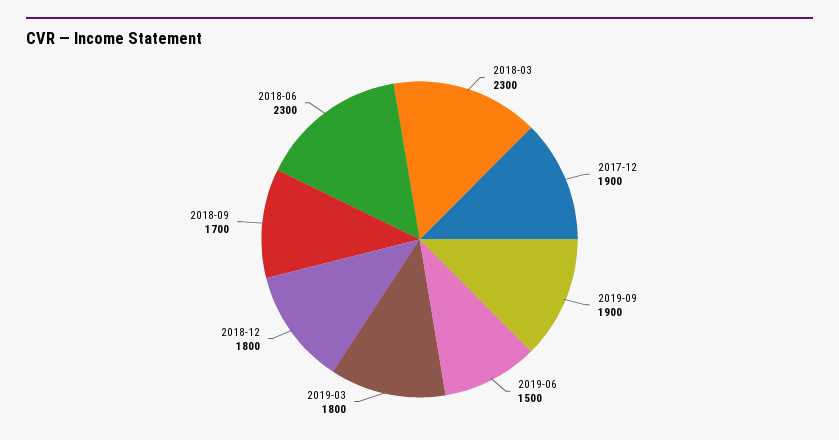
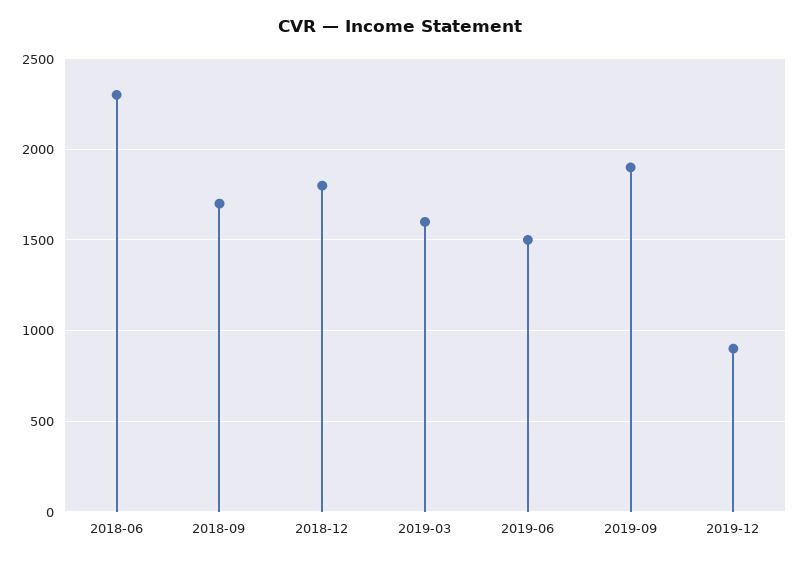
2018-03: 2300 -> none
2017-12: 1900 -> none
2019-03: 1800 -> 1600
2019-12: none -> 900

